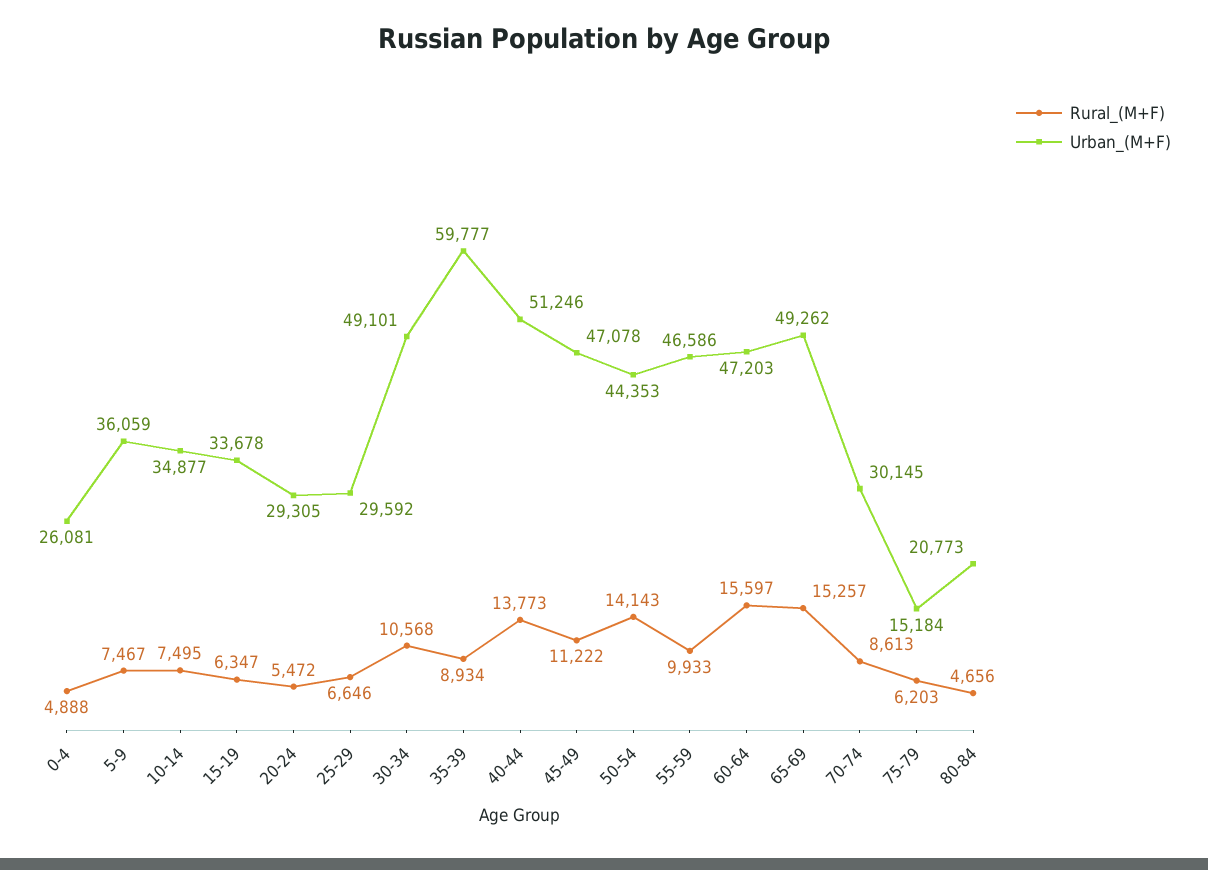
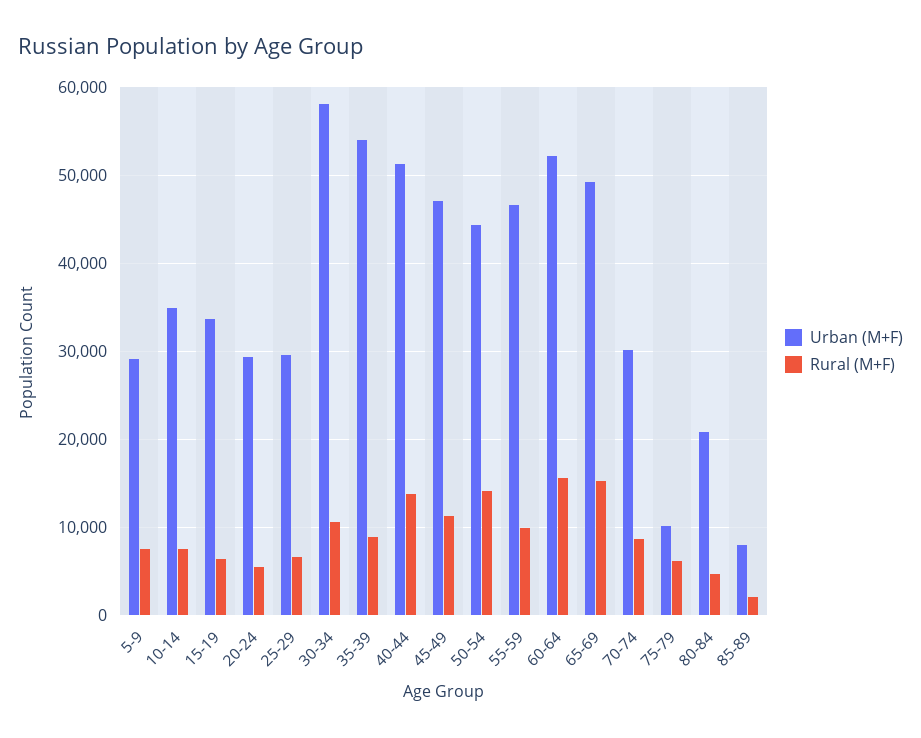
Rural_(M+F), 0-4: 4888 -> none
Urban_(M+F), 0-4: 26081 -> none
Urban_(M+F), 5-9: 36059 -> 29000
Urban_(M+F), 30-34: 49101 -> 58000
Urban_(M+F), 35-39: 59777 -> 54000
Urban_(M+F), 60-64: 47203 -> 52000
Urban_(M+F), 75-79: 15184 -> 10000
Urban_(M+F), 85-89: none -> 8000
Rural_(M+F), 85-89: none -> 2000

